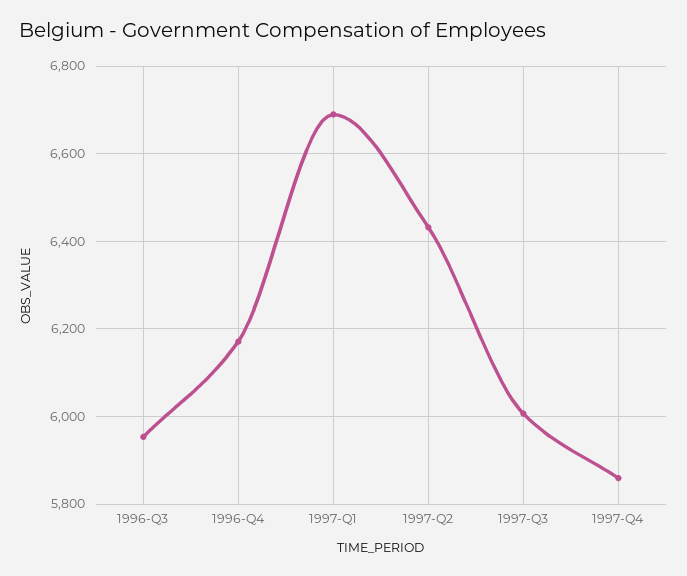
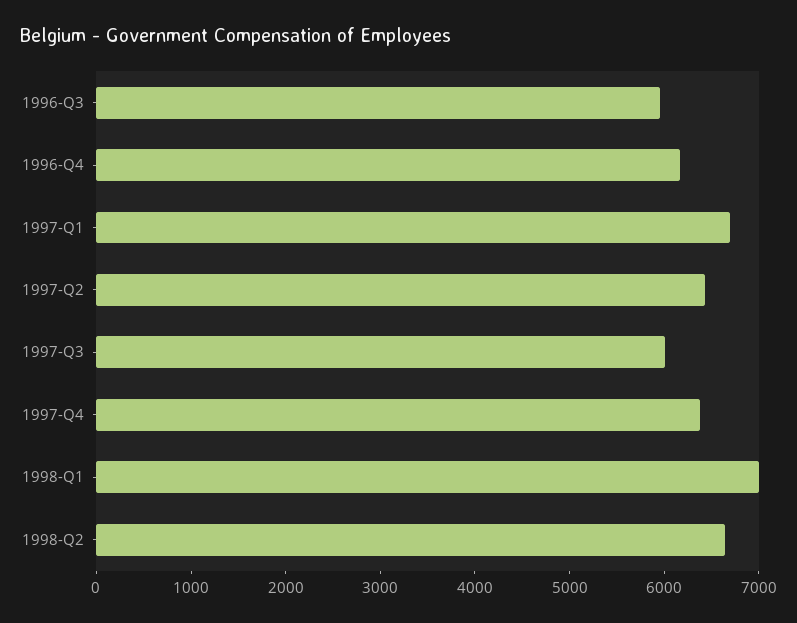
1997-Q4: 5860 -> 6400
1998-Q1: none -> 7000
1998-Q2: none -> 6600

